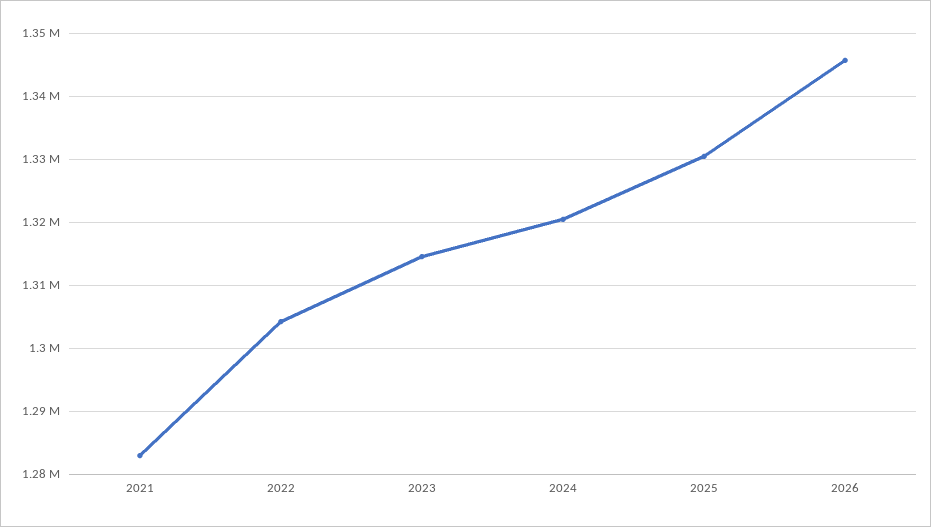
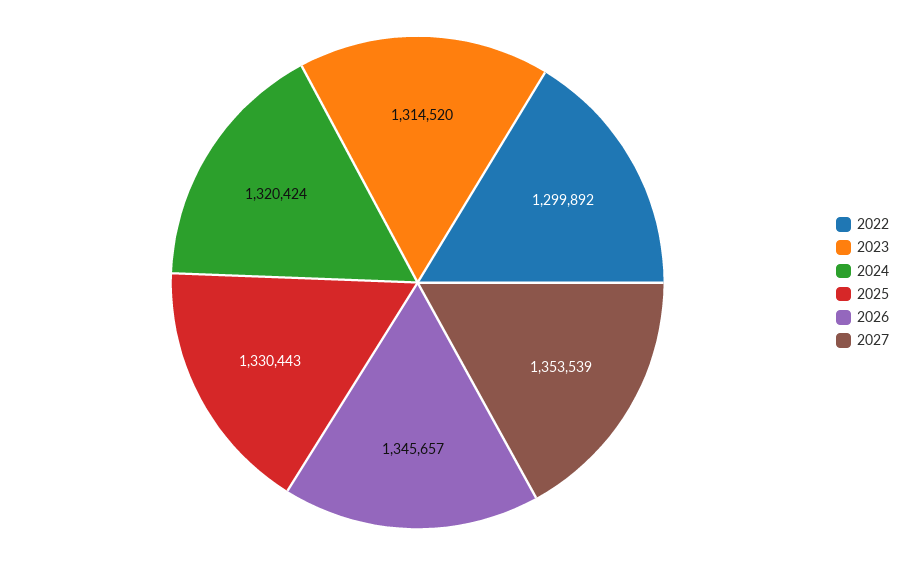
2021: 1283000 -> none
2022: 1304000 -> 1299892
2027: none -> 1353539

